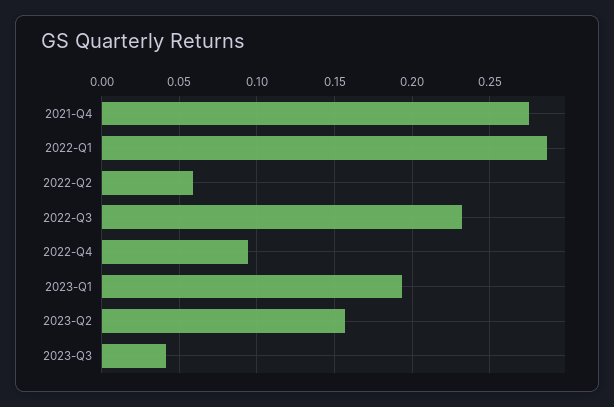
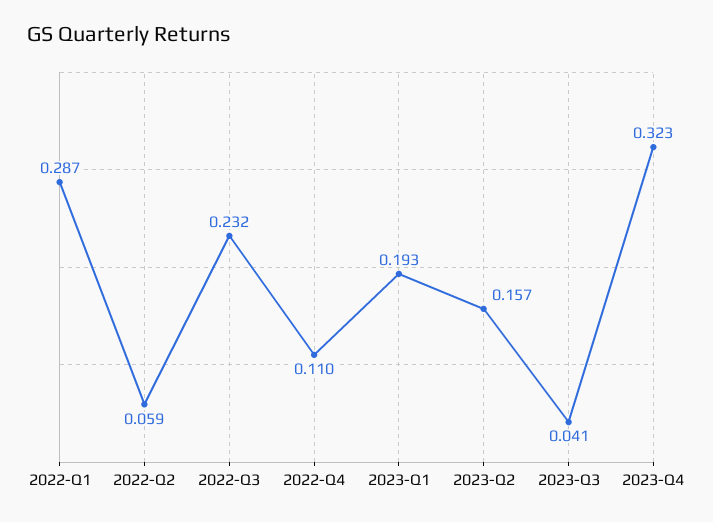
2021-Q4: 0.275 -> none
2022-Q4: 0.095 -> 0.11
2023-Q4: none -> 0.323

